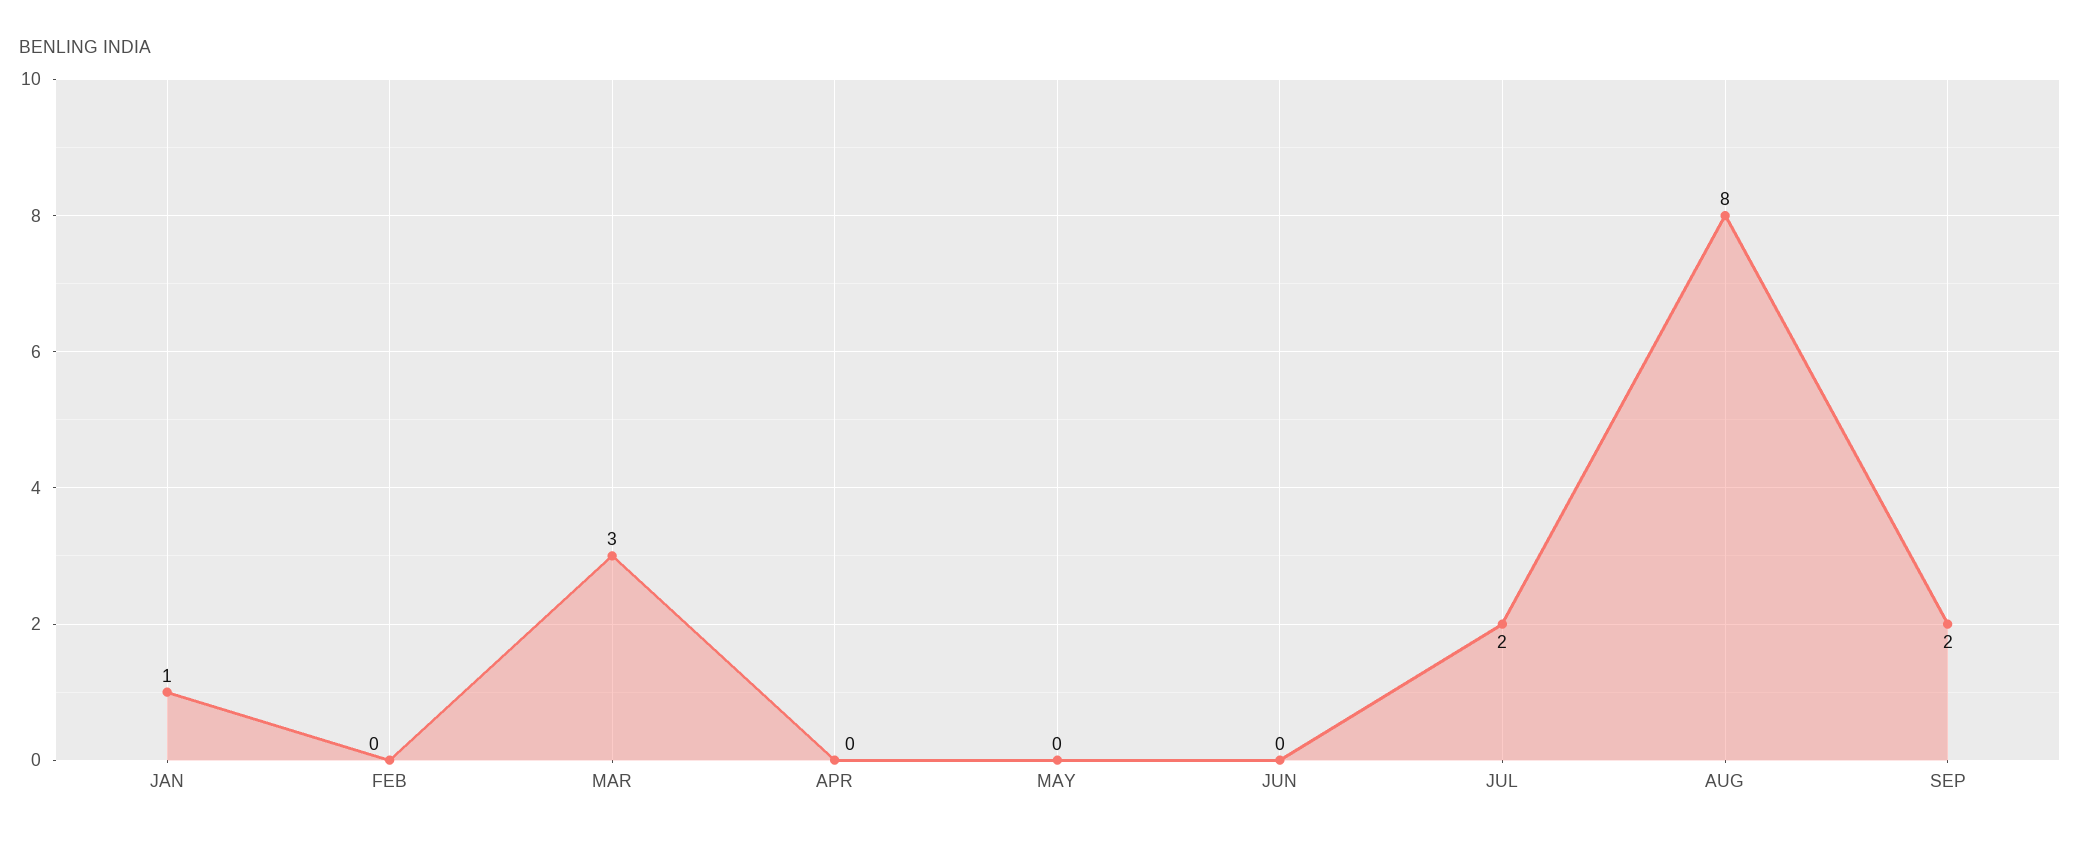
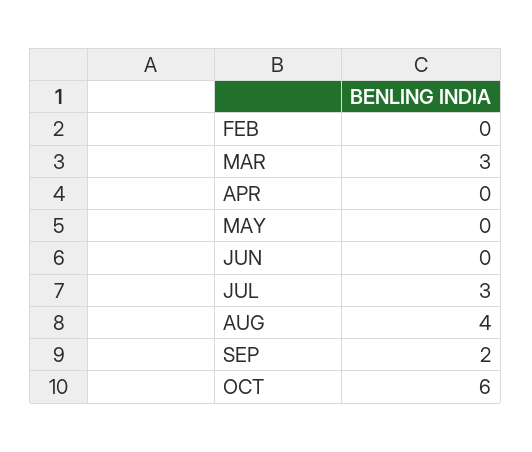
JAN: 1 -> none
JUL: 2 -> 3
AUG: 8 -> 4
OCT: none -> 6

